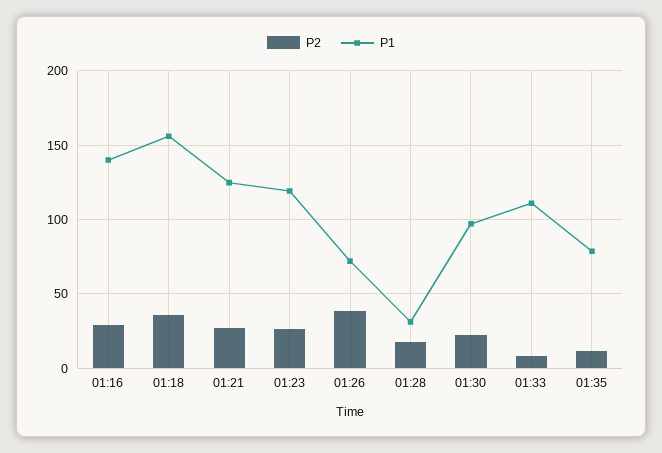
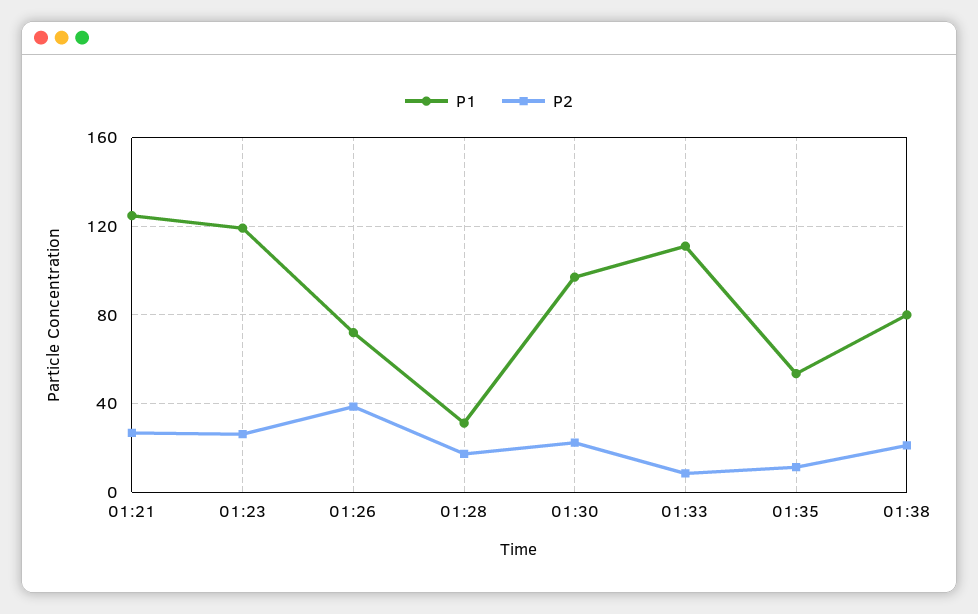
P2, 01:16: 30 -> none
P1, 01:16: 140 -> none
P2, 01:18: 35 -> none
P1, 01:18: 155 -> none
P1, 01:35: 80 -> 55
P1, 01:38: none -> 80
P2, 01:38: none -> 20

